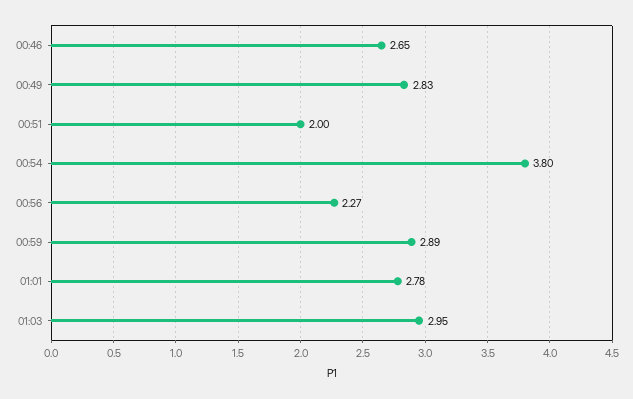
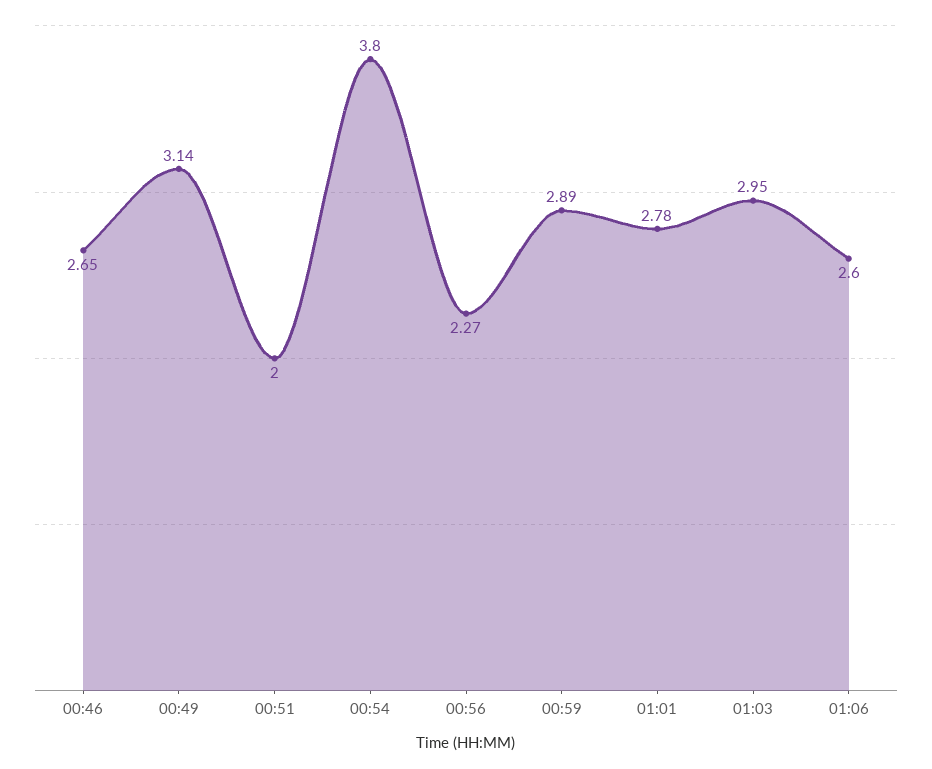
00:49: 2.83 -> 3.14
01:06: none -> 2.6

